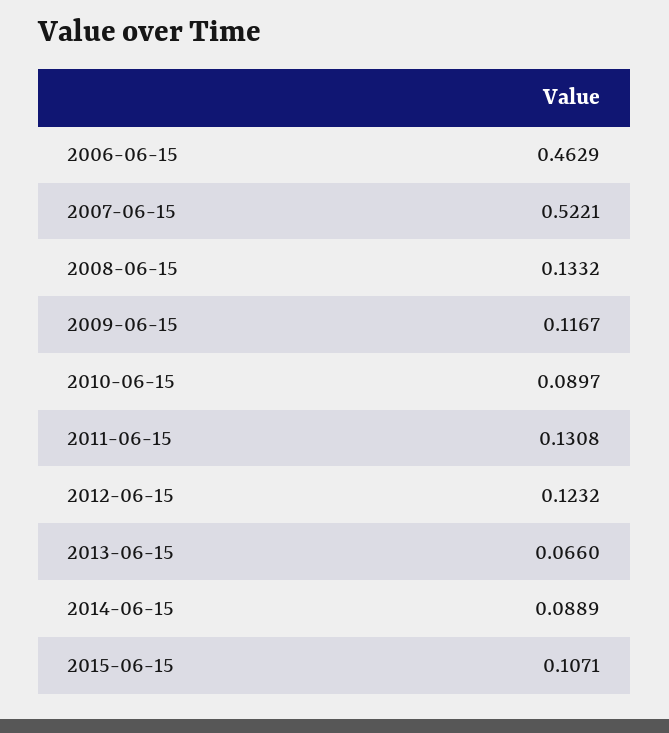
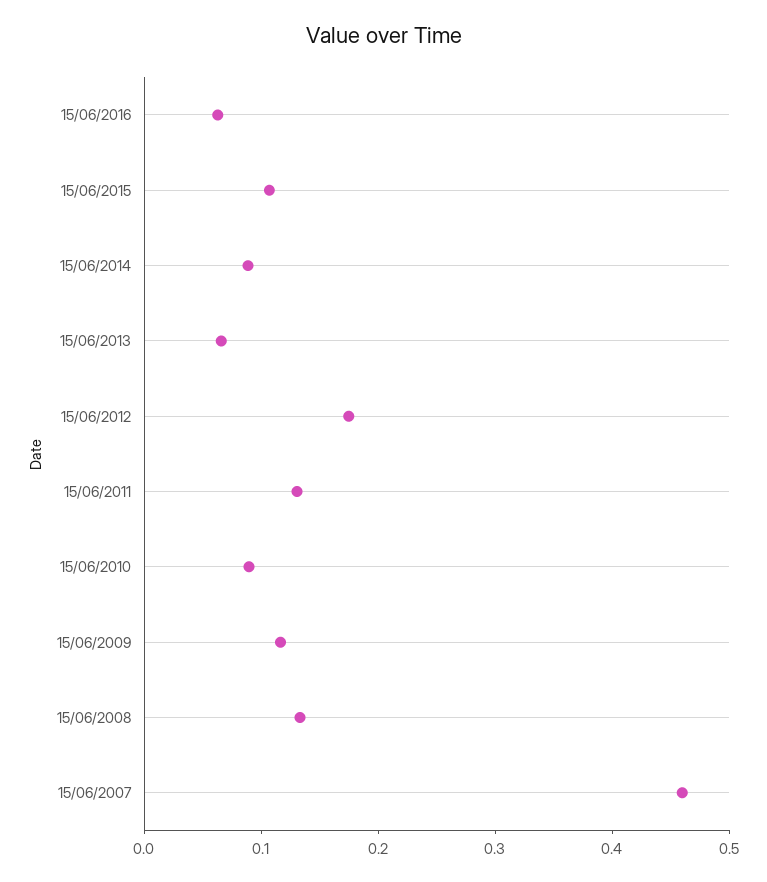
2006-06-15: 0.4629 -> none
2007-06-15: 0.5221 -> 0.46
2012-06-15: 0.1232 -> 0.18
15/06/2016: none -> 0.06

